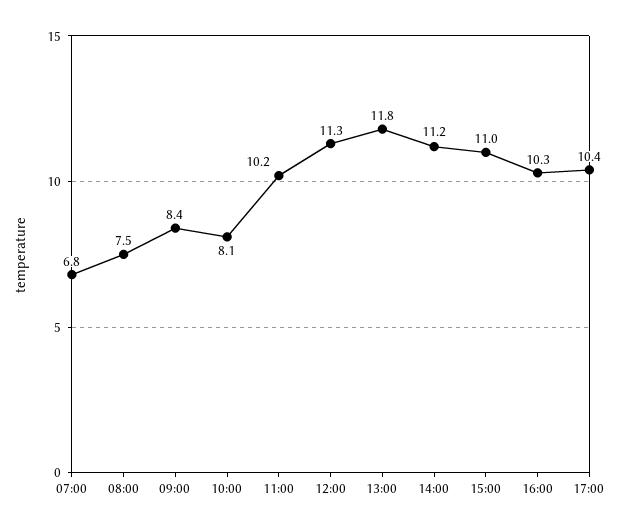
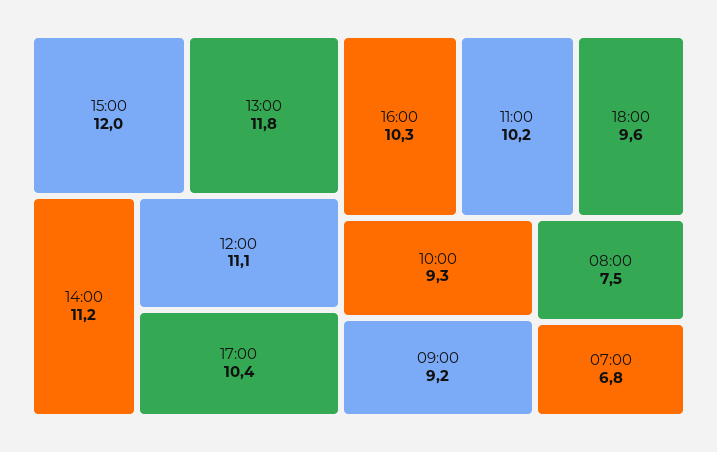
09:00: 8.4 -> 9.2
10:00: 8.1 -> 9.3
12:00: 11.3 -> 11.1
15:00: 11 -> 12
18:00: none -> 9.6

